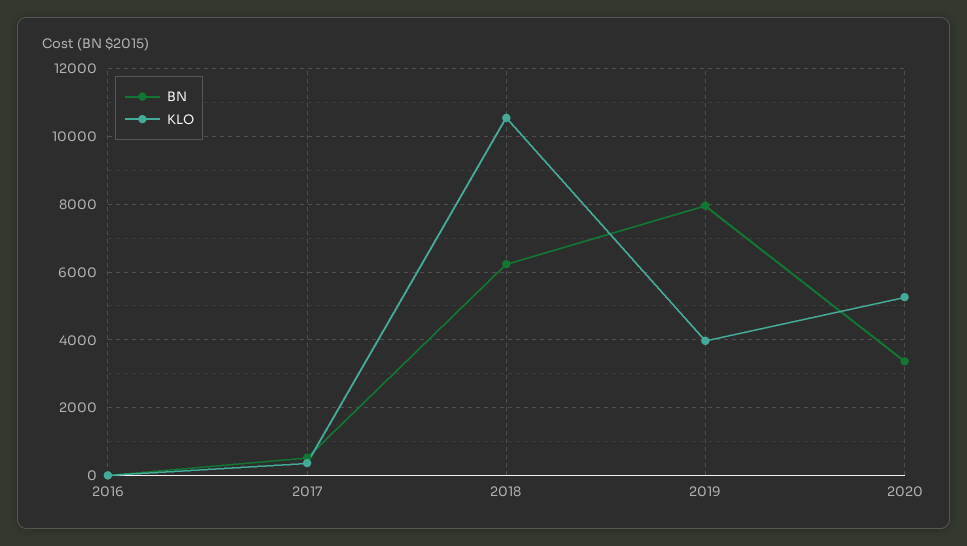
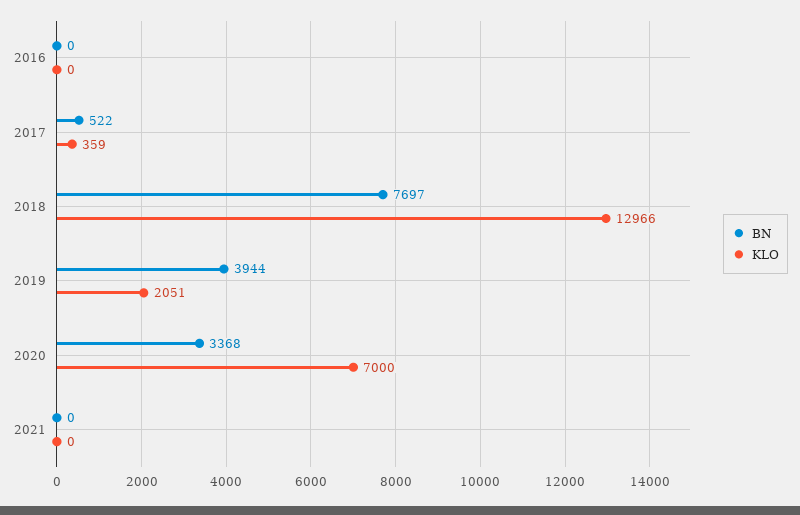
BN, 2018: 6200 -> 7697
KLO, 2018: 10600 -> 12966
BN, 2019: 8000 -> 3944
KLO, 2019: 4000 -> 2051
KLO, 2020: 5200 -> 7000
BN, 2021: none -> 0
KLO, 2021: none -> 0

